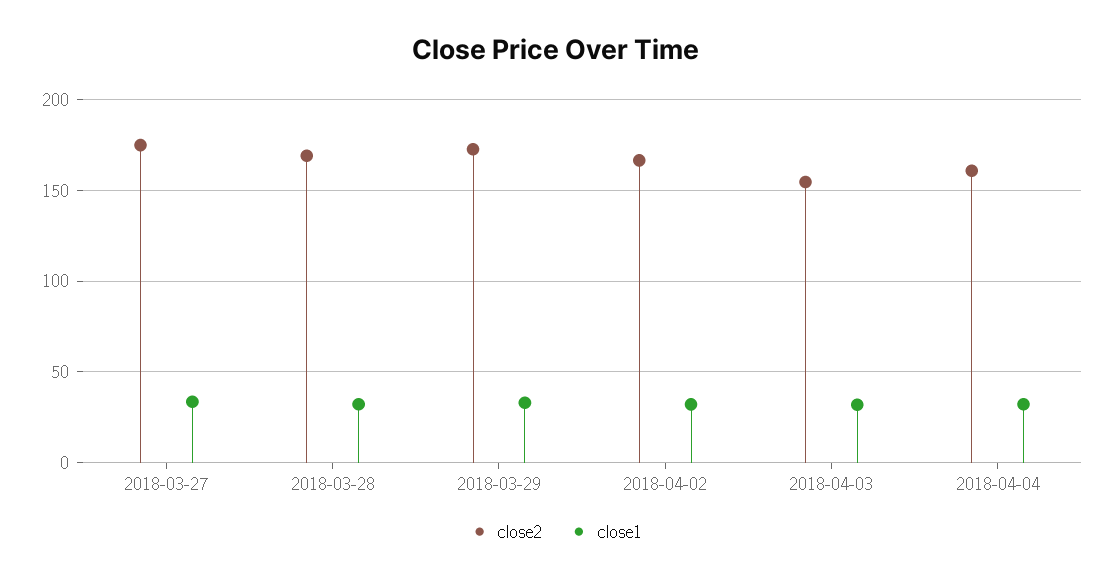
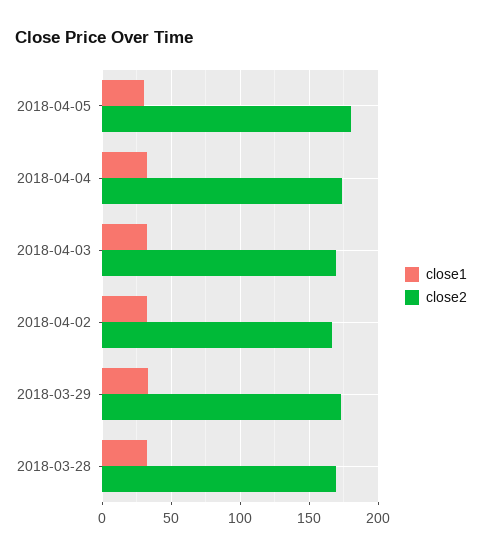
close2, 2018-03-27: 175 -> none
close1, 2018-03-27: 35 -> none
close2, 2018-04-03: 155 -> 170
close2, 2018-04-04: 160 -> 175
close1, 2018-04-05: none -> 30
close2, 2018-04-05: none -> 180

